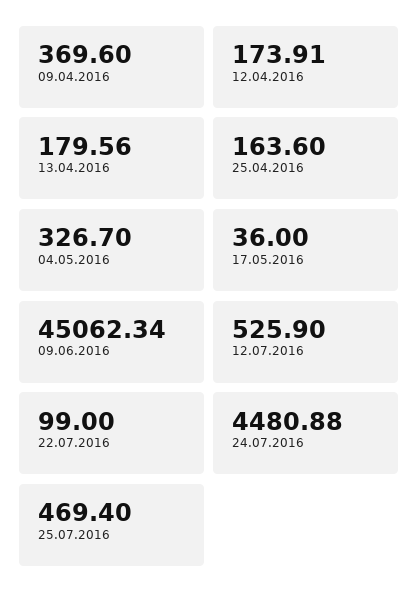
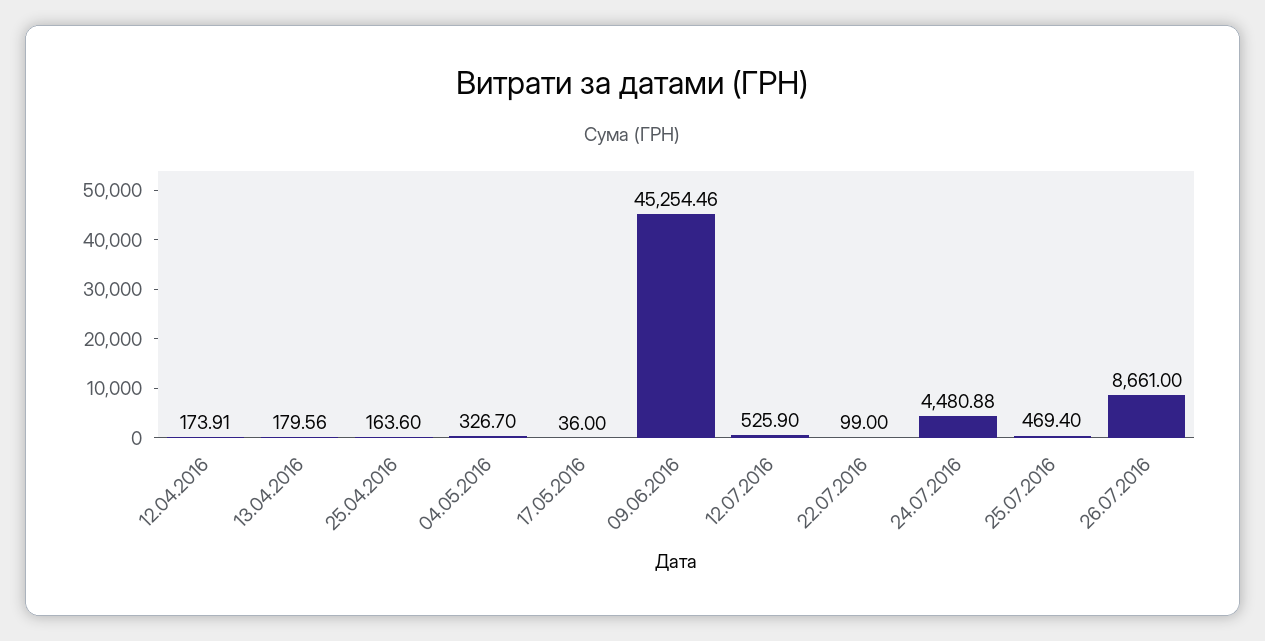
09.04.2016: 369.6 -> none
09.06.2016: 45062.34 -> 45254.46
26.07.2016: none -> 8661

